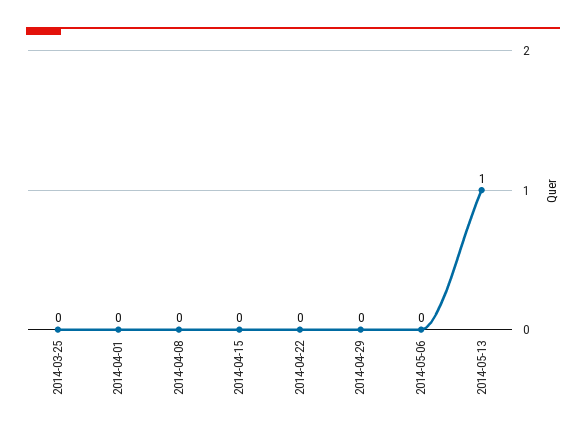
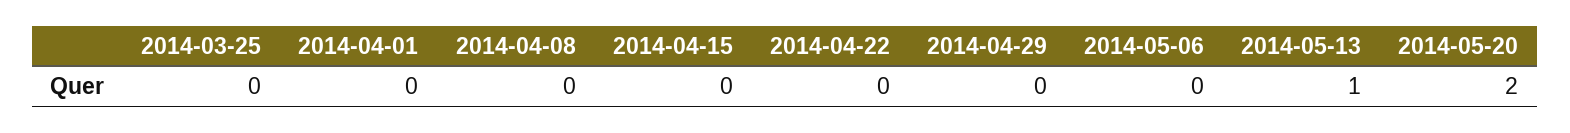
2014-05-20: none -> 2

